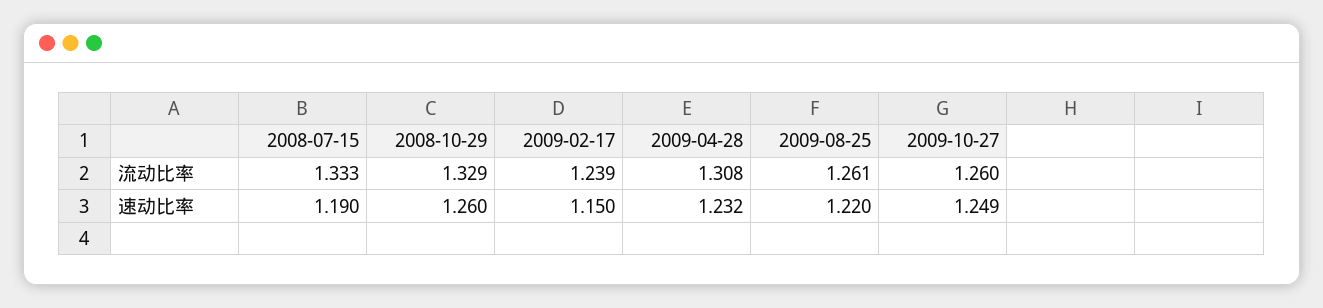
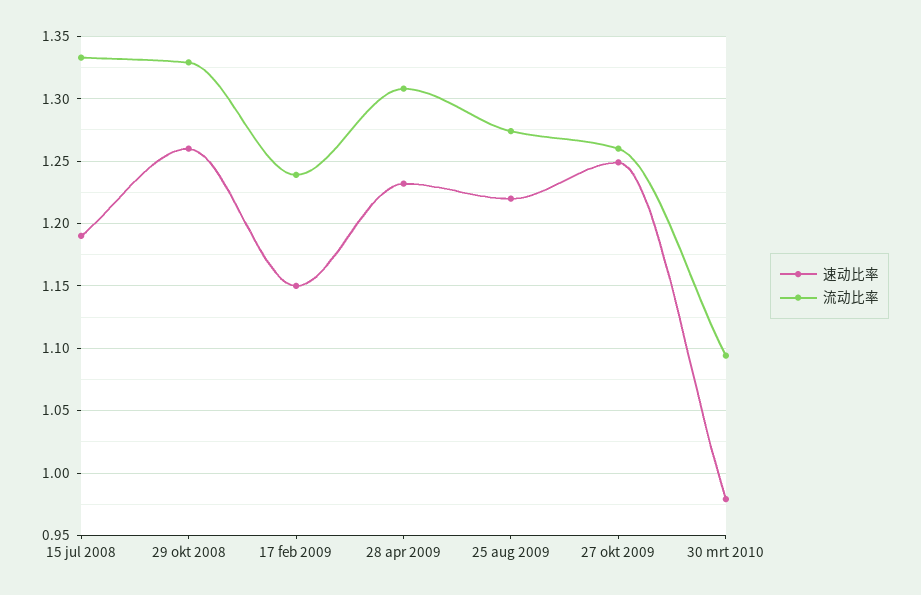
流动比率, 2009-08-25: 1.261 -> 1.275
速动比率, 30 mrt 2010: none -> 0.98
流动比率, 30 mrt 2010: none -> 1.095

